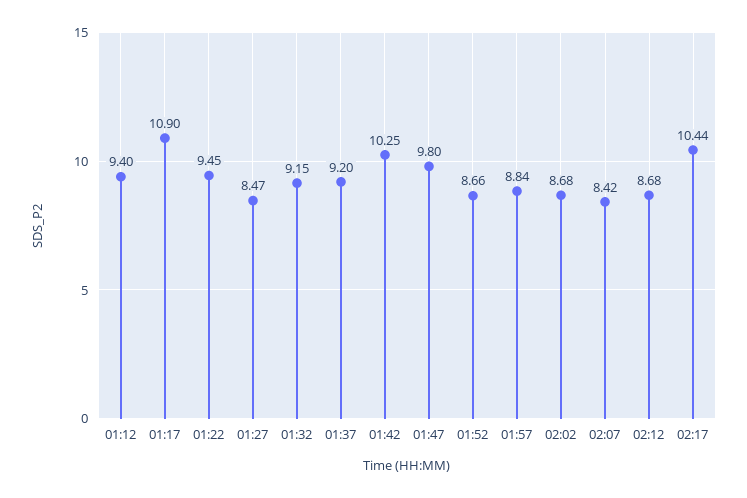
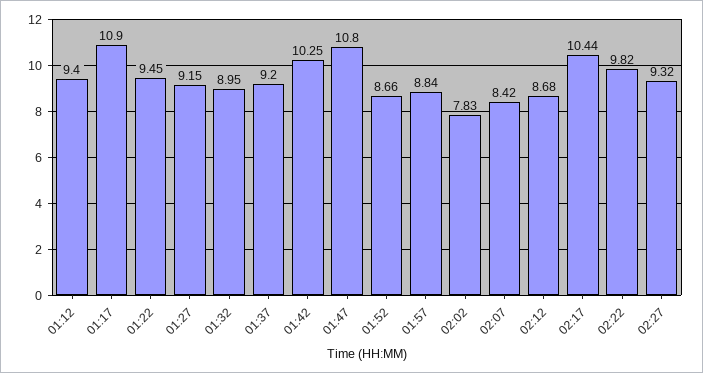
01:27: 8.47 -> 9.15
01:32: 9.15 -> 8.95
01:47: 9.8 -> 10.8
02:02: 8.68 -> 7.83
02:22: none -> 9.82
02:27: none -> 9.32

